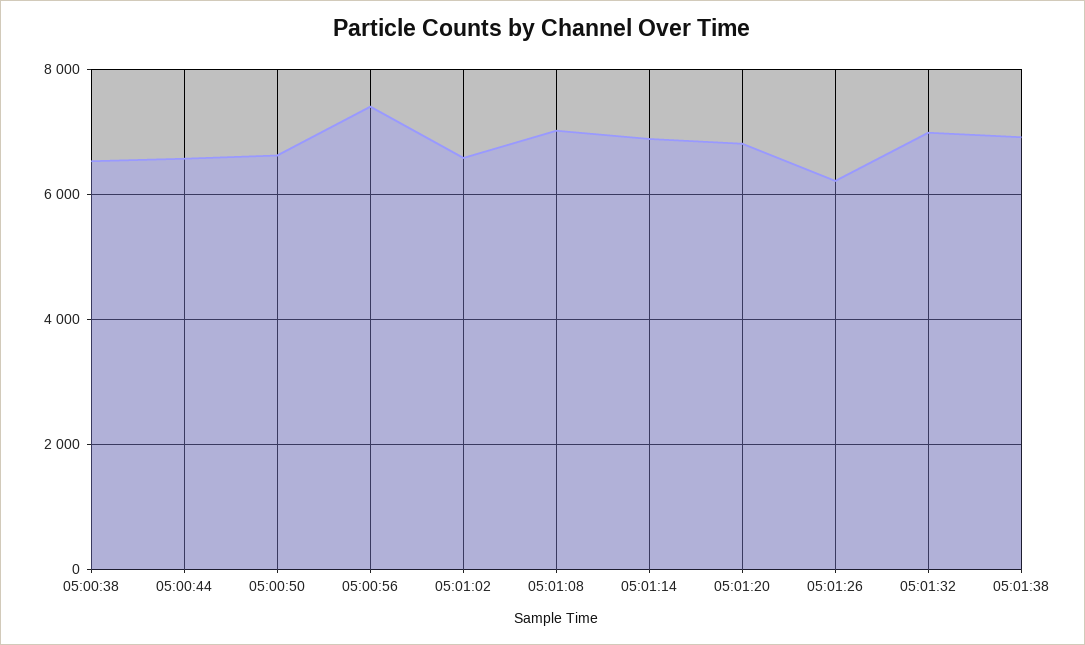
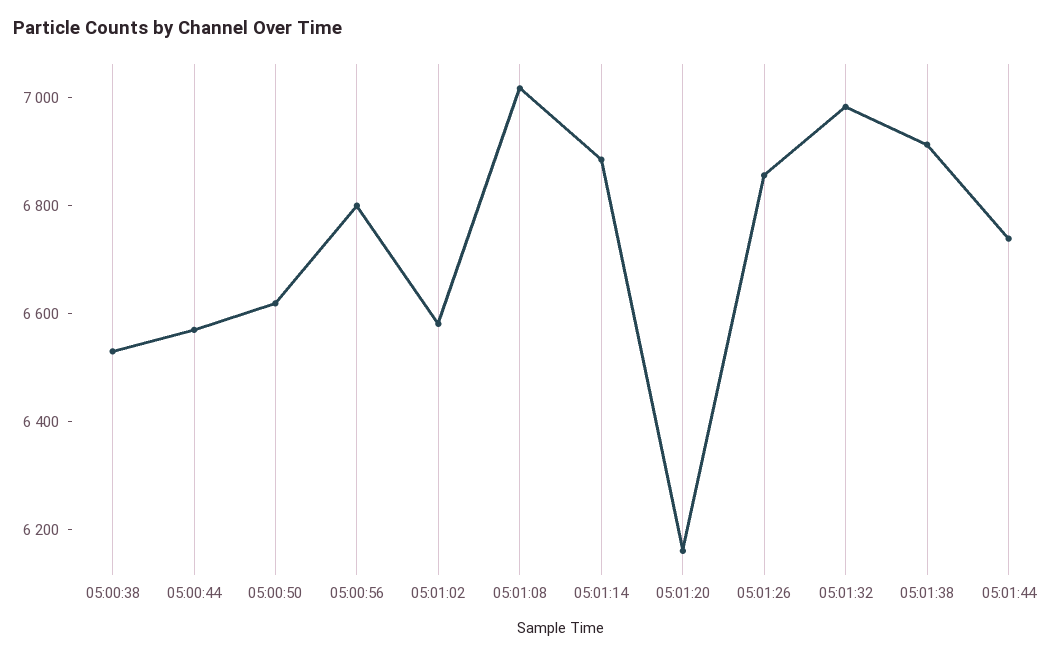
05:00:56: 7400 -> 6800
05:01:20: 6800 -> 6150
05:01:26: 6200 -> 6850
05:01:44: none -> 6750

